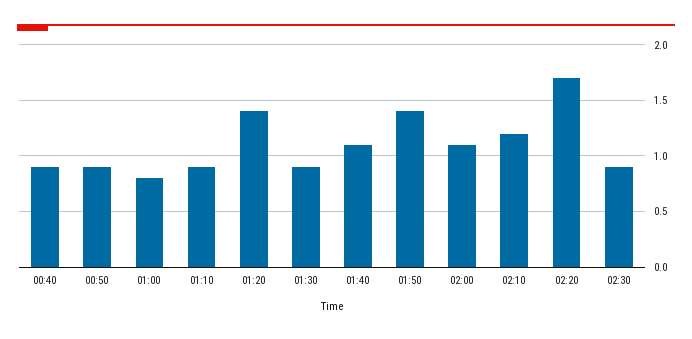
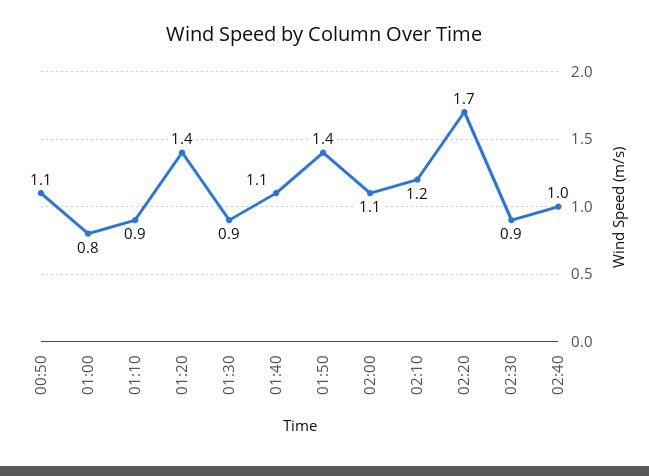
00:40: 0.9 -> none
00:50: 0.9 -> 1.1
02:40: none -> 1

